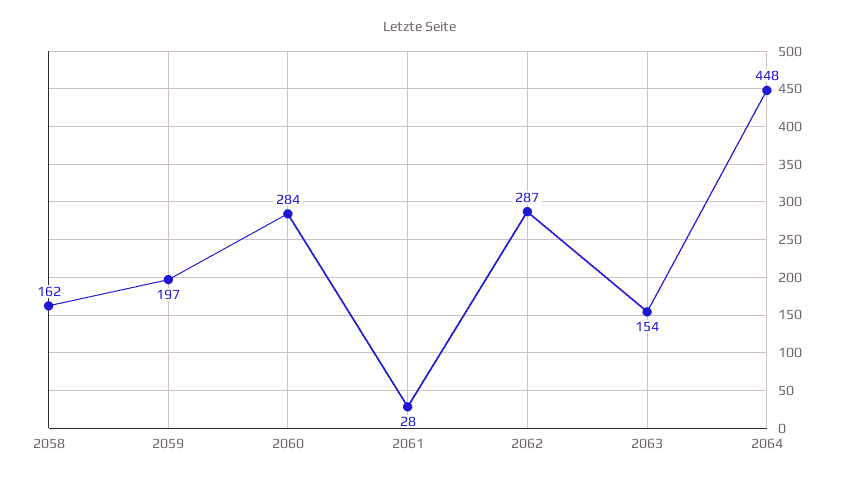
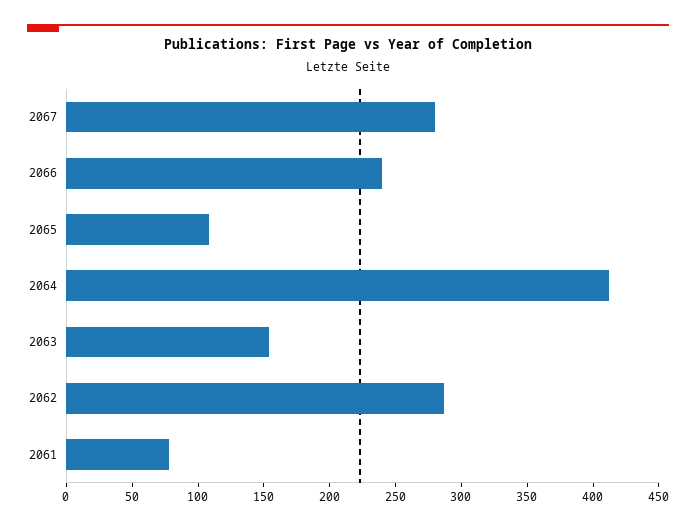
2058: 162 -> none
2059: 197 -> none
2060: 284 -> none
2061: 28 -> 80
2064: 448 -> 410
2067: none -> 280
2066: none -> 240
2065: none -> 110

